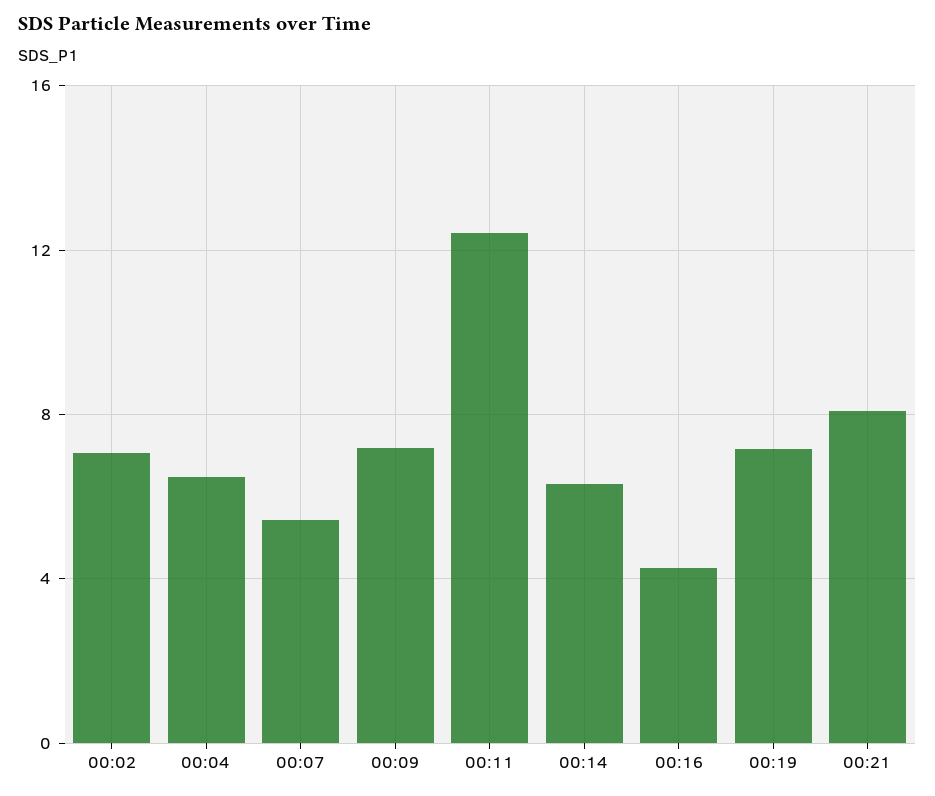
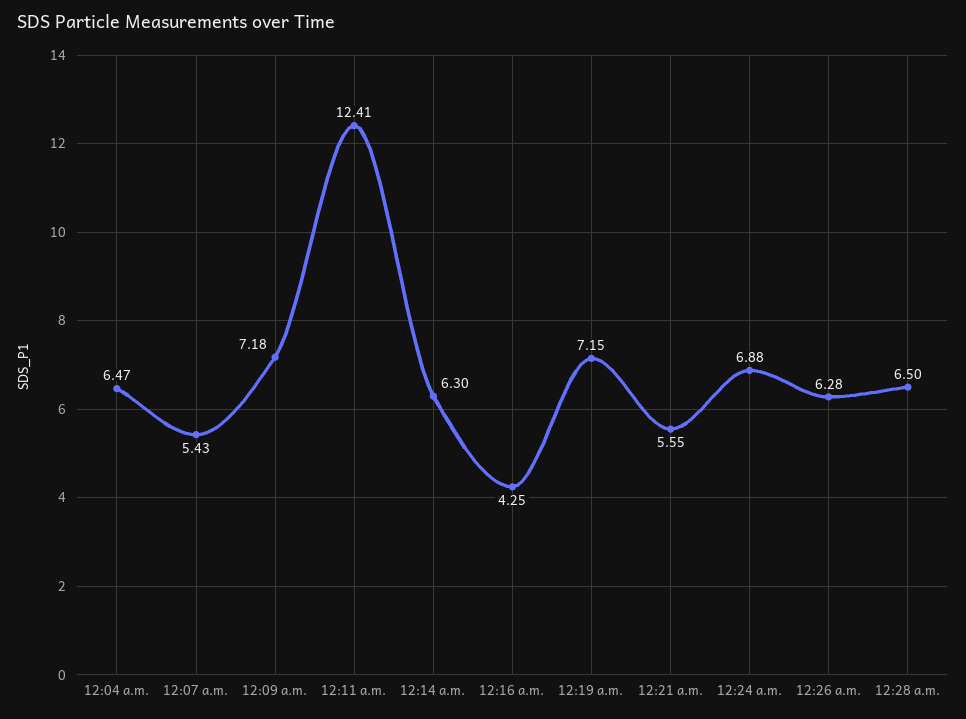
00:02: 7 -> none
00:21: 8 -> 5.55
12:24 a.m.: none -> 6.88
12:26 a.m.: none -> 6.28
12:28 a.m.: none -> 6.5

